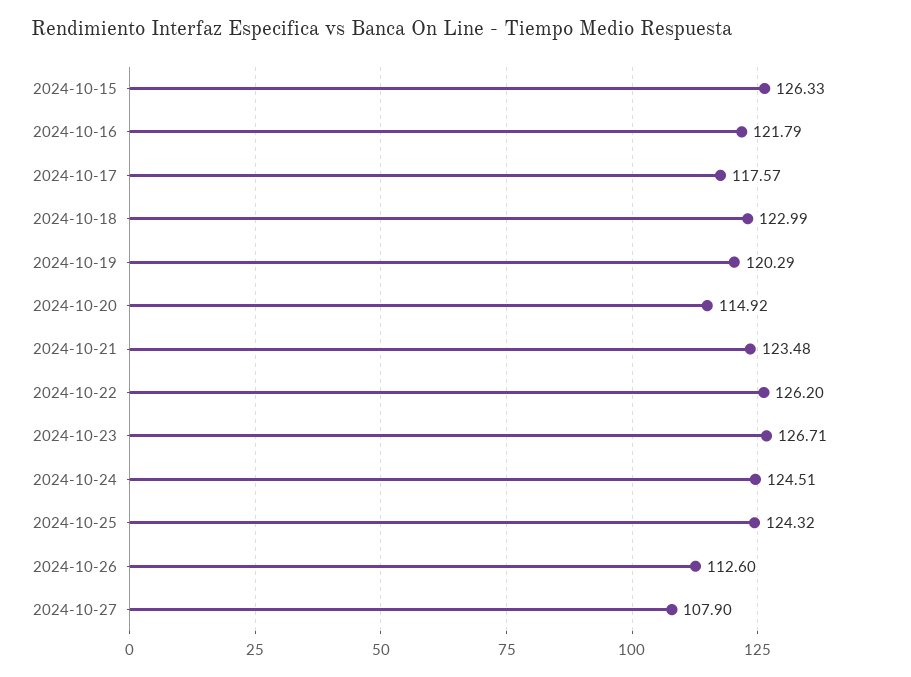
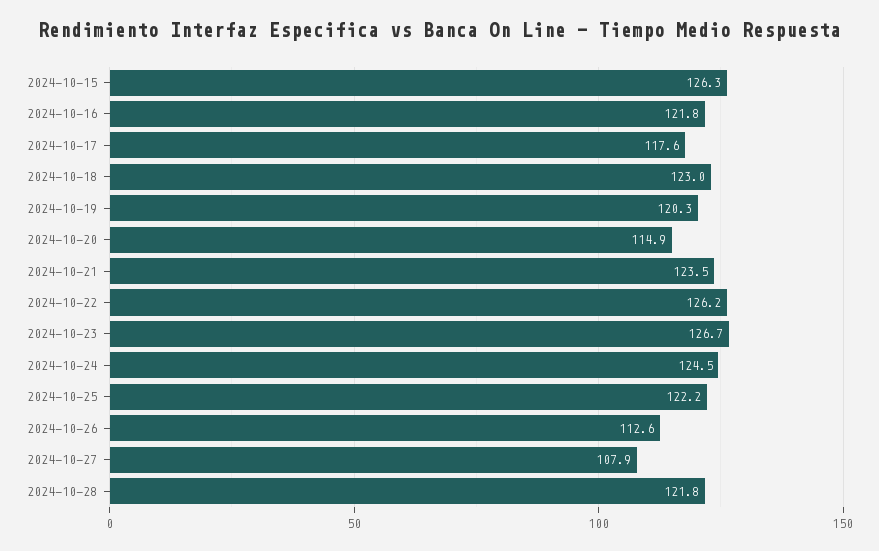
2024-10-25: 124.32 -> 122.2
2024-10-28: none -> 121.8

